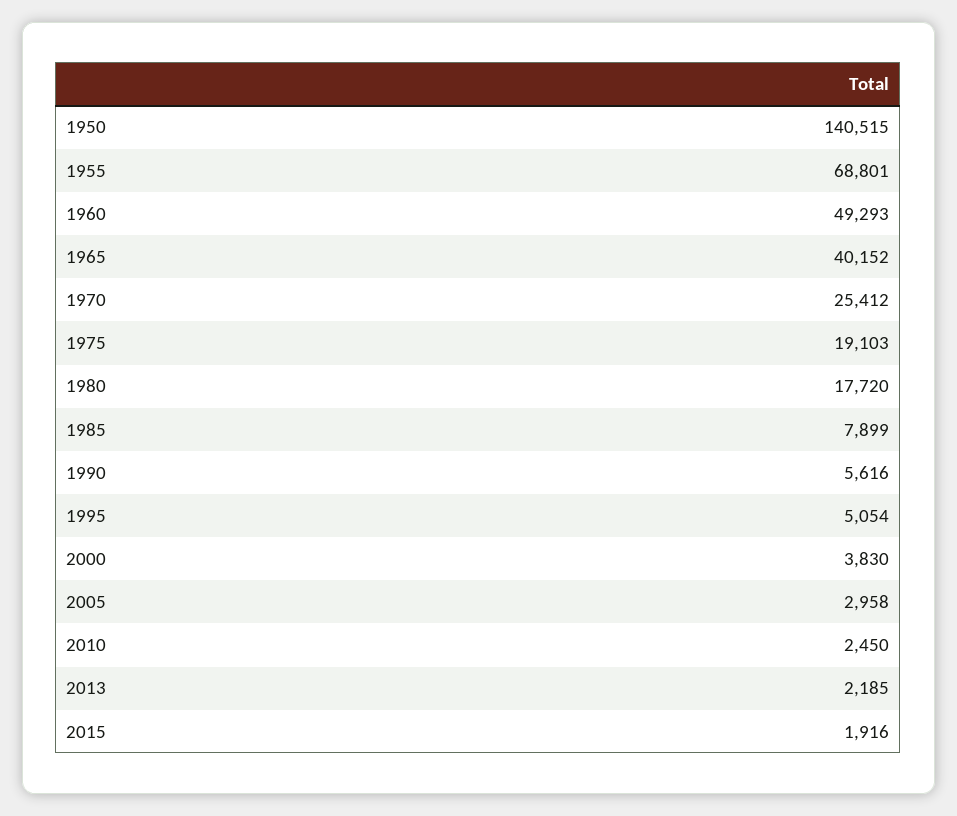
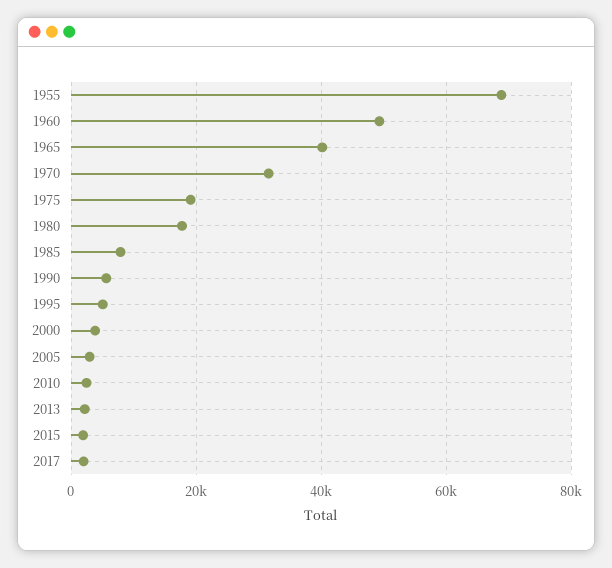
1950: 140515 -> none
1970: 25412 -> 32000
2017: none -> 2000

